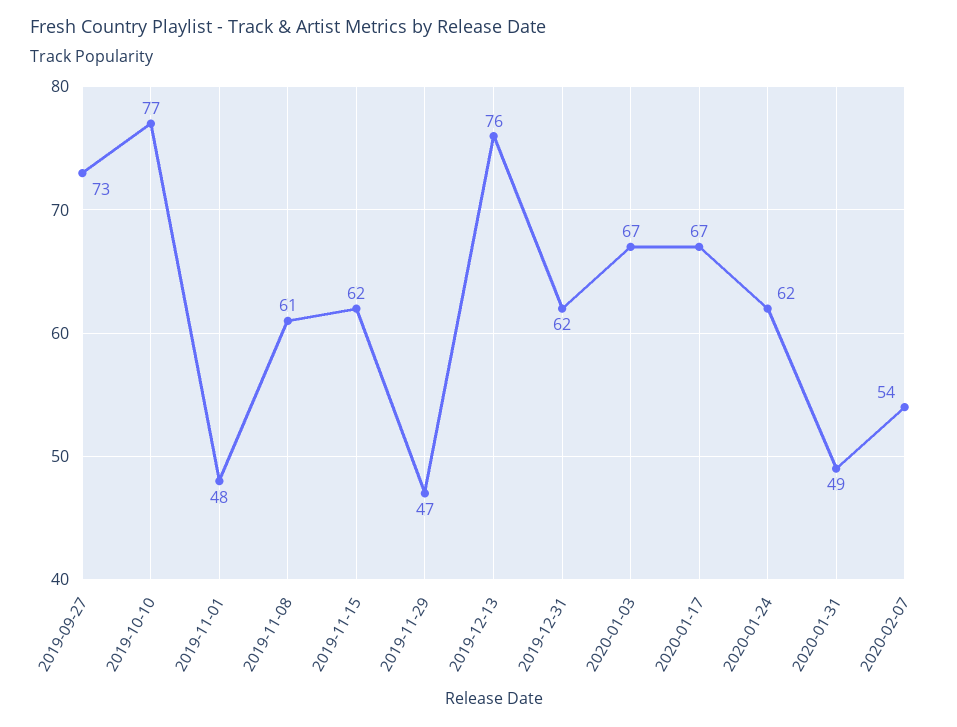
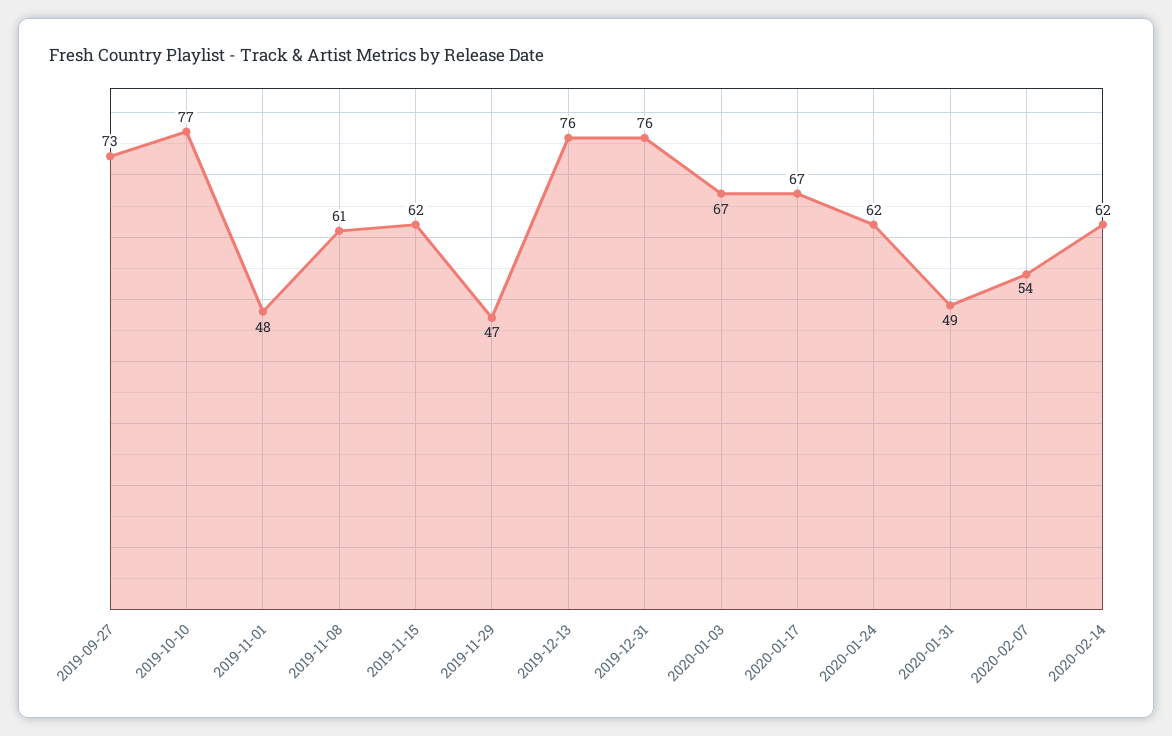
2019-12-31: 62 -> 76
2020-02-14: none -> 62

